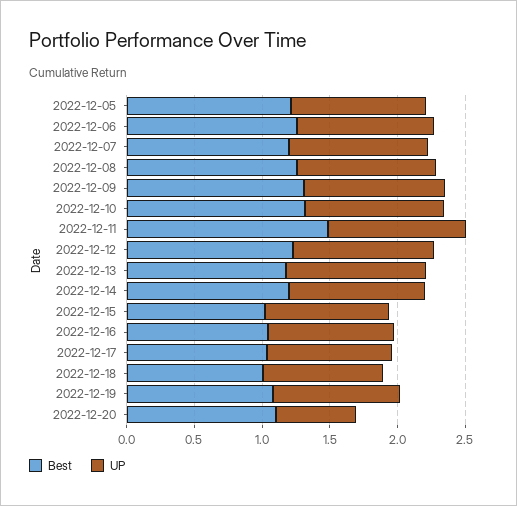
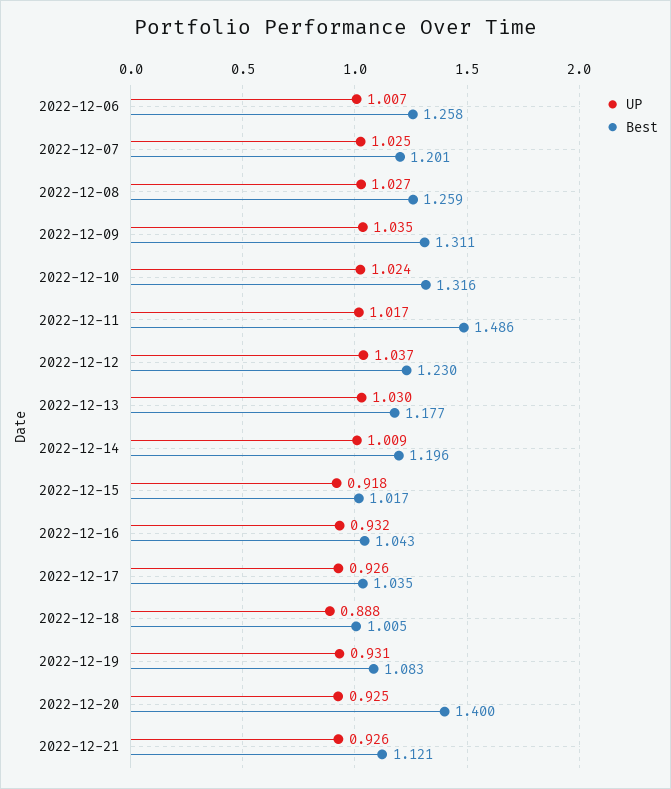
Best, 2022-12-05: 1.2 -> none
UP, 2022-12-05: 1 -> none
Best, 2022-12-20: 1.1 -> 1.4
UP, 2022-12-20: 0.6 -> 0.925
UP, 2022-12-21: none -> 0.926
Best, 2022-12-21: none -> 1.121

